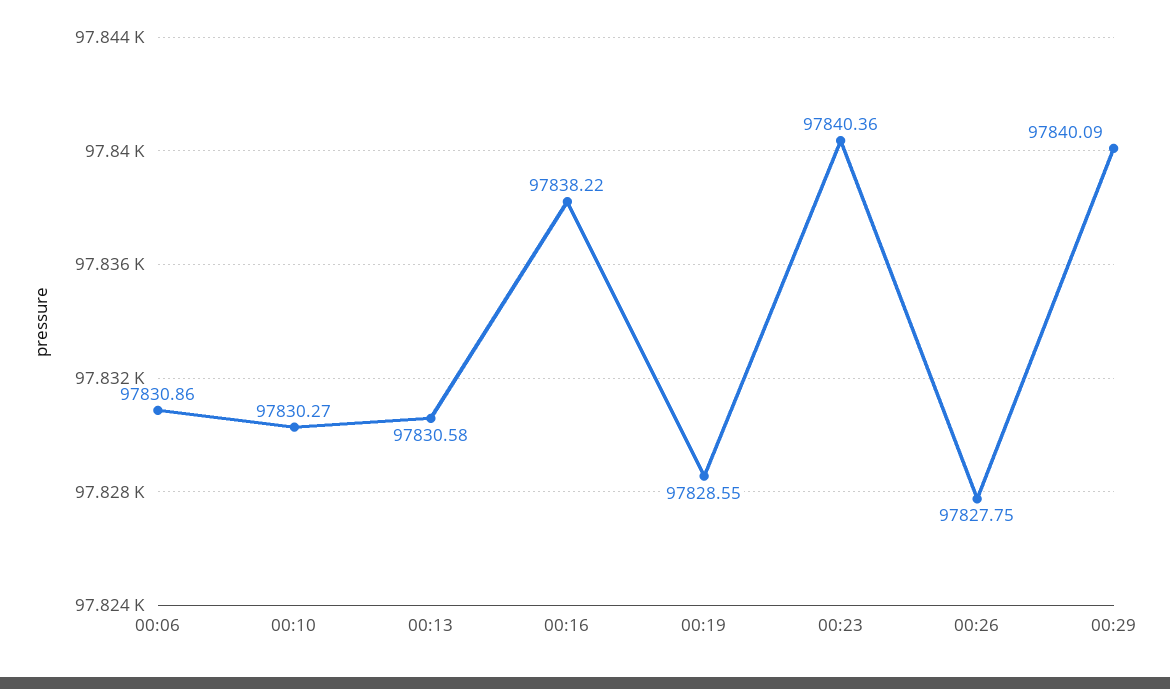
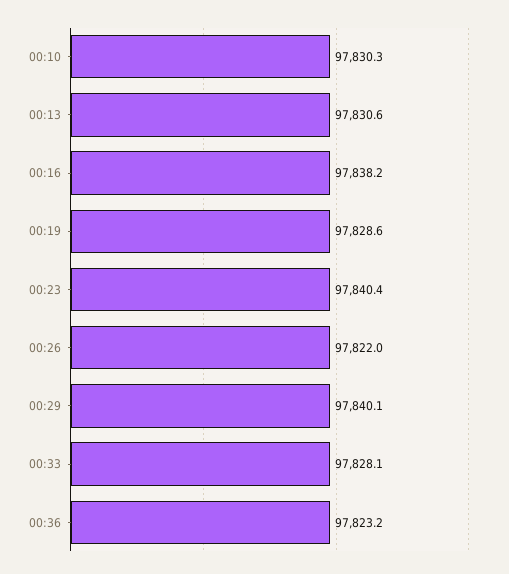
00:06: 97830.86 -> none
00:26: 97827.75 -> 97822
00:33: none -> 97828.1
00:36: none -> 97823.2

